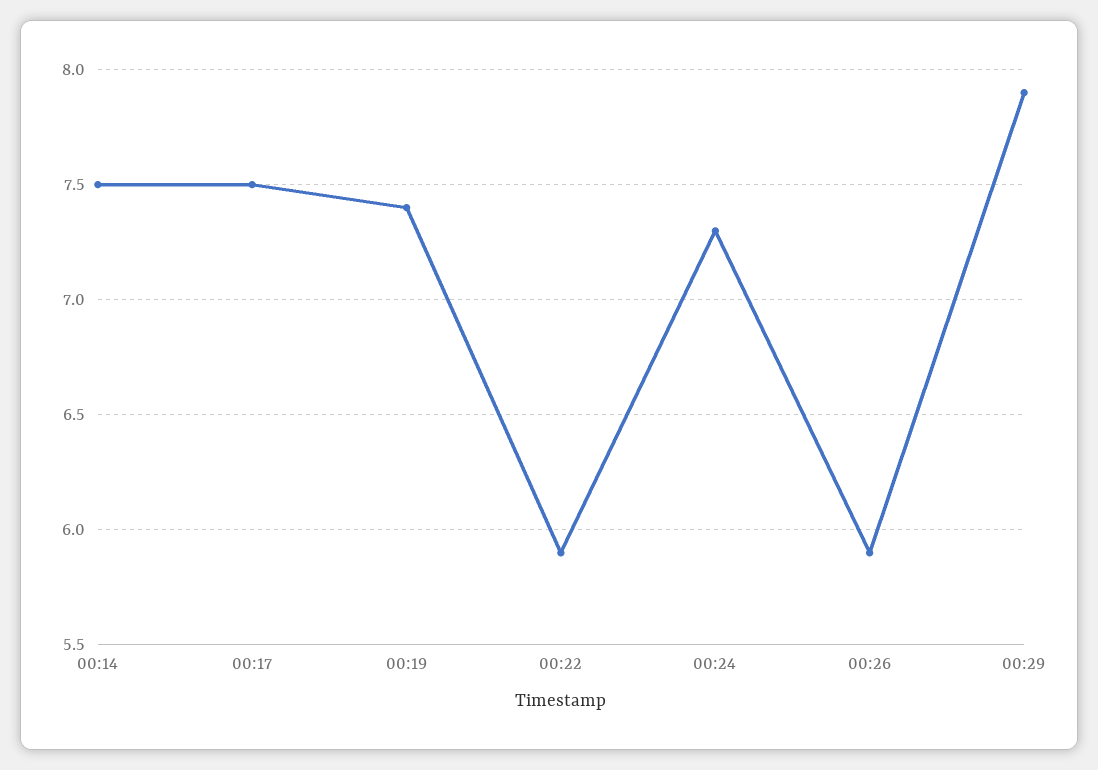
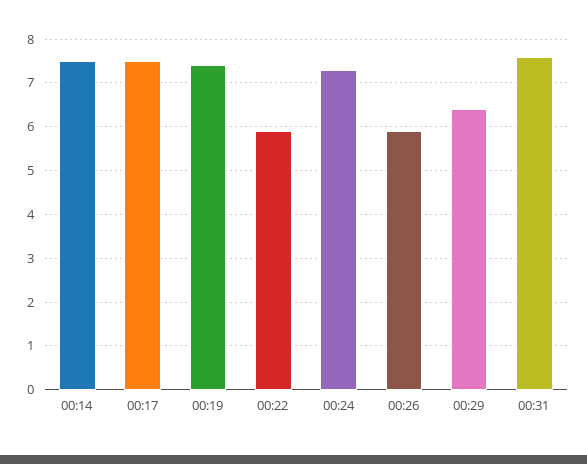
00:29: 7.9 -> 6.5
00:31: none -> 7.5

